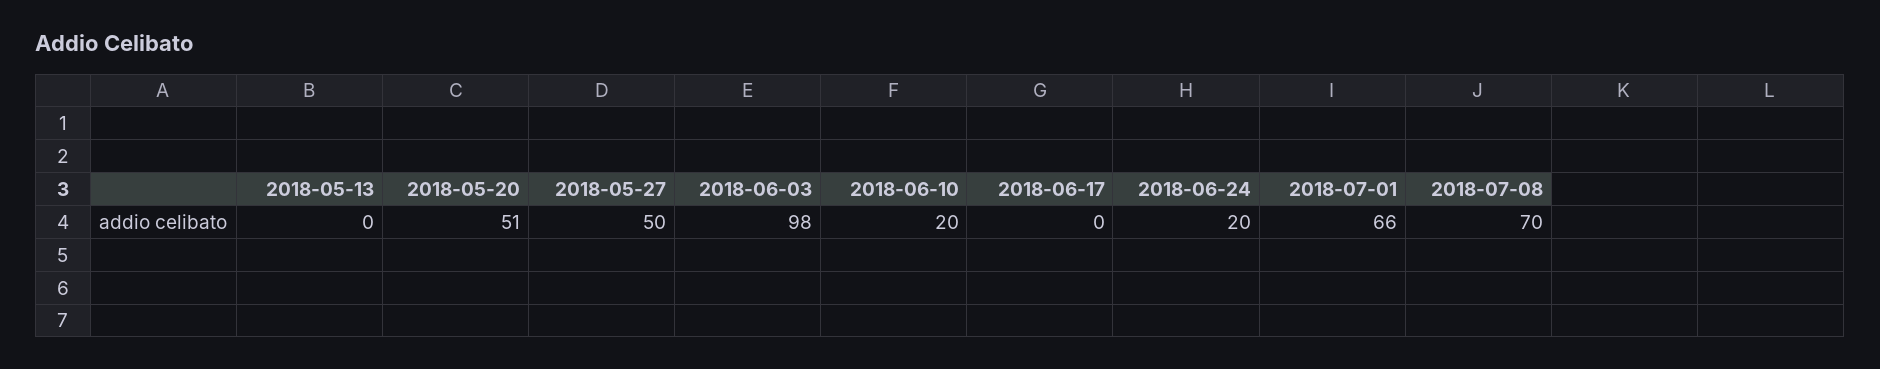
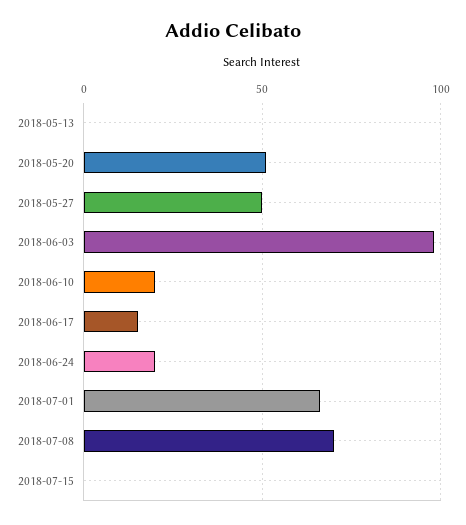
2018-06-17: 0 -> 15
2018-07-15: none -> 0

